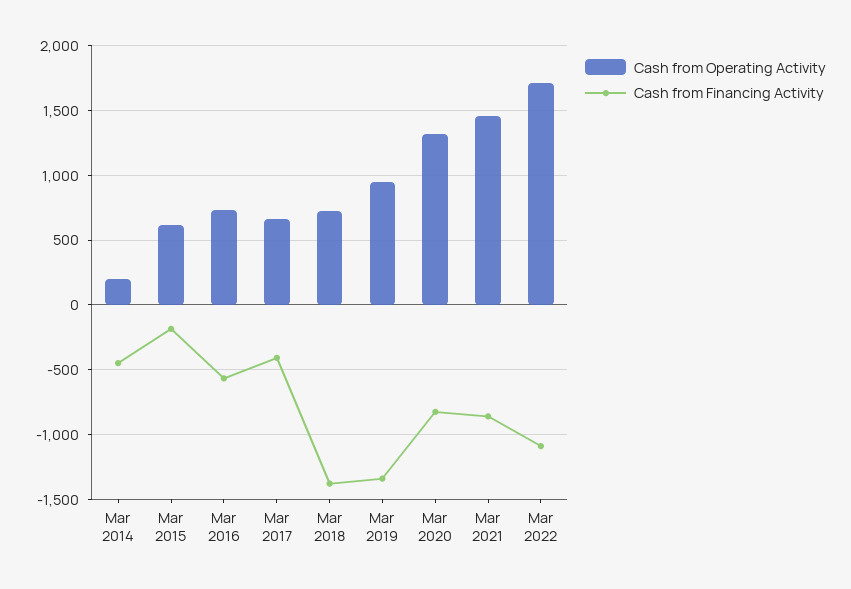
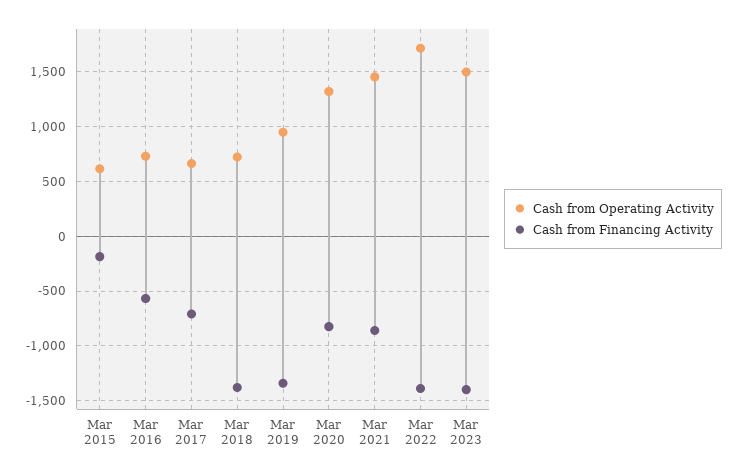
Cash from Operating Activity, Mar 2014: 200 -> none
Cash from Financing Activity, Mar 2014: -450 -> none
Cash from Financing Activity, Mar 2017: -400 -> -700
Cash from Financing Activity, Mar 2022: -1100 -> -1400
Cash from Operating Activity, Mar 2023: none -> 1500
Cash from Financing Activity, Mar 2023: none -> -1400

